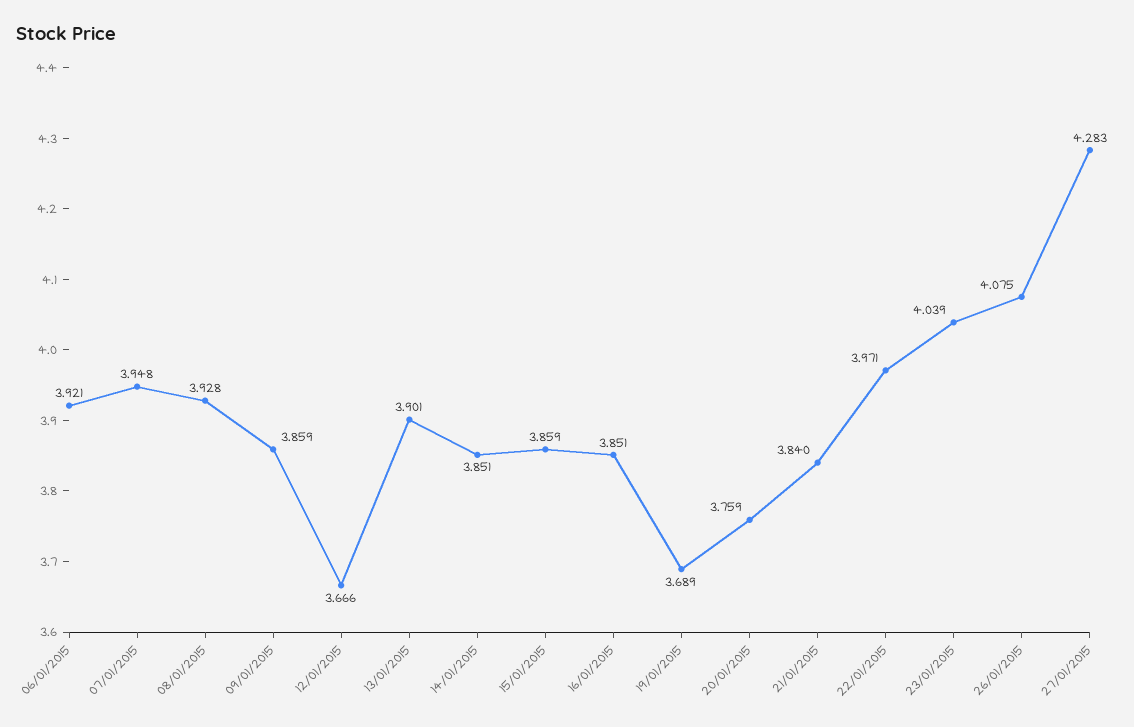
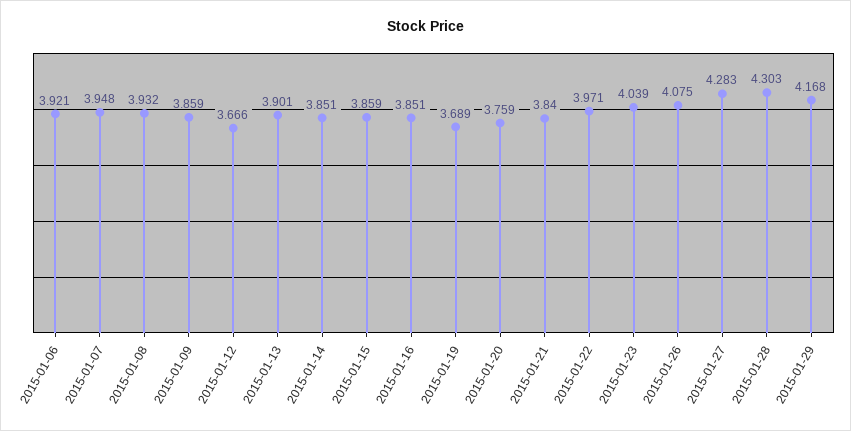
08/01/2015: 3.928 -> 3.932
2015-01-28: none -> 4.303
2015-01-29: none -> 4.168

